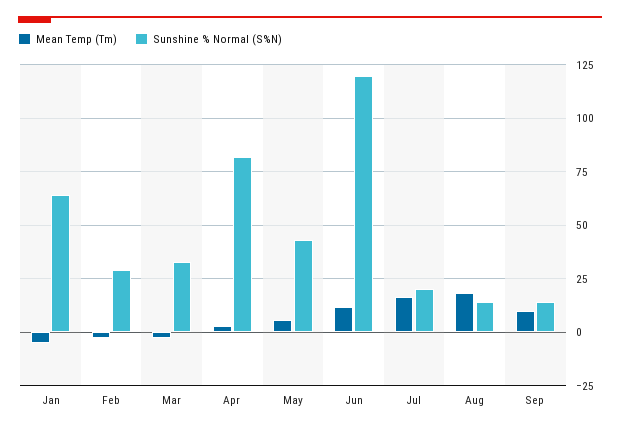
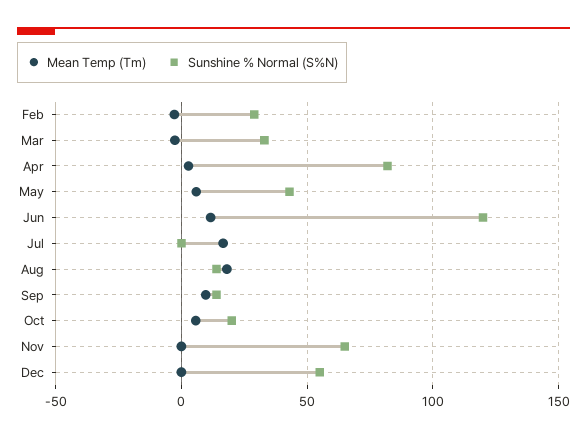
Mean Temp (Tm), Jan: -5 -> none
Sunshine % Normal (S%N), Jan: 65 -> none
Sunshine % Normal (S%N), Jul: 20 -> 0
Mean Temp (Tm), Oct: none -> 5
Sunshine % Normal (S%N), Oct: none -> 20
Mean Temp (Tm), Nov: none -> 0
Sunshine % Normal (S%N), Nov: none -> 65
Mean Temp (Tm), Dec: none -> 0
Sunshine % Normal (S%N), Dec: none -> 55

